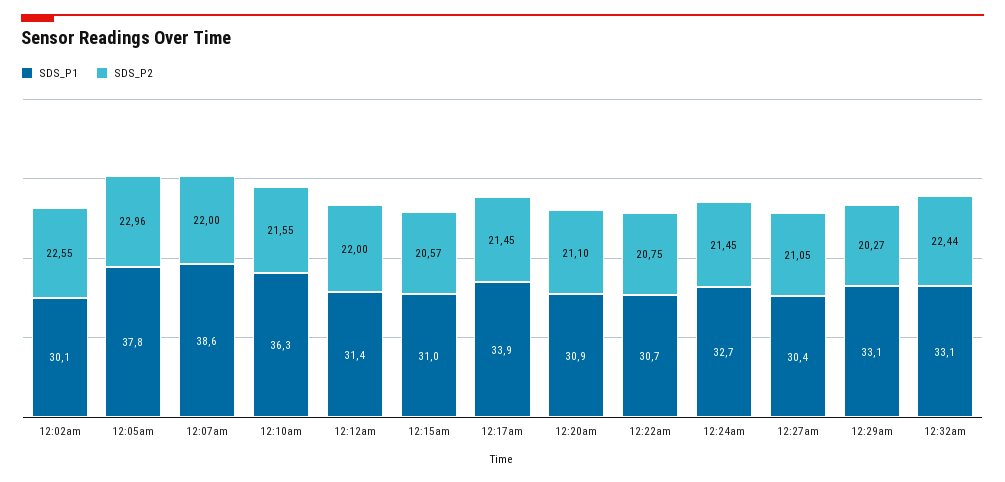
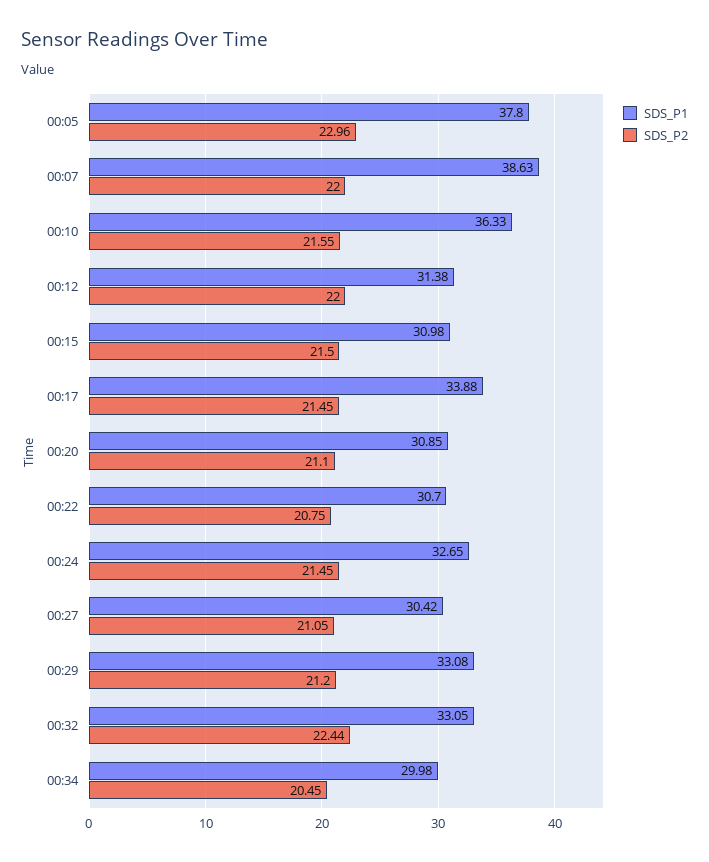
SDS_P1, 12:02am: 30.1 -> none
SDS_P2, 12:02am: 22.55 -> none
SDS_P2, 12:15am: 20.57 -> 21.5
SDS_P2, 12:29am: 20.27 -> 21.2
SDS_P1, 00:34: none -> 29.98
SDS_P2, 00:34: none -> 20.45

